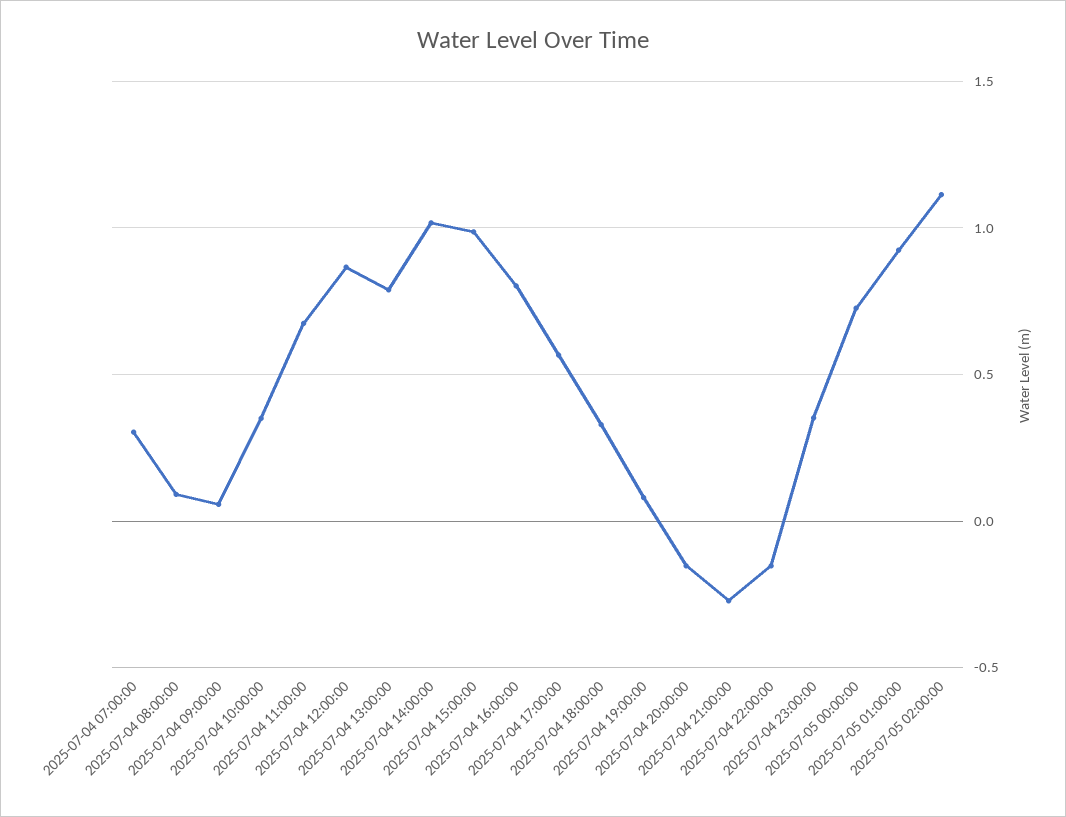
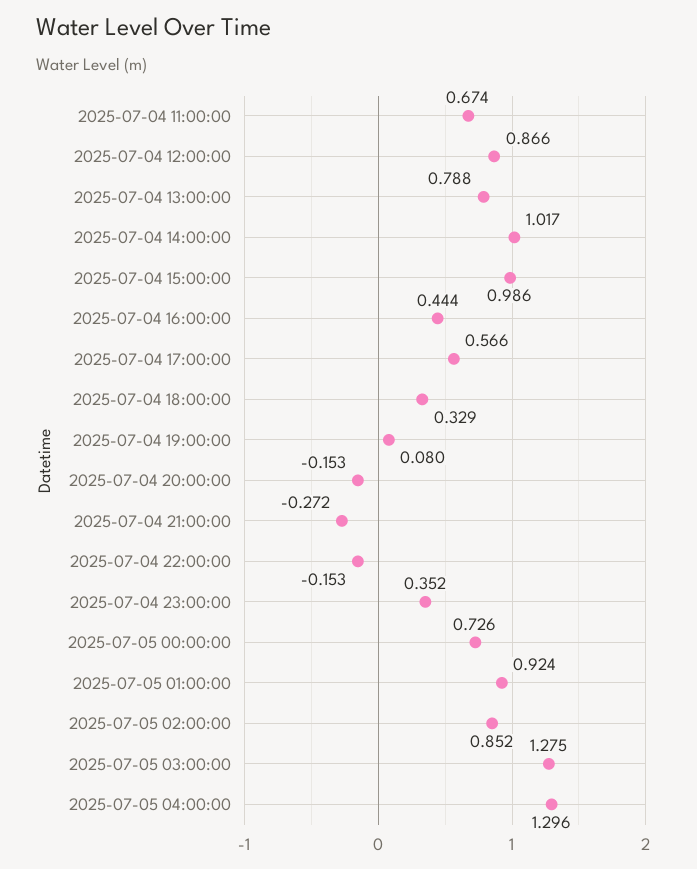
2025-07-04 07:00:00: 0.3 -> none
2025-07-04 08:00:00: 0.1 -> none
2025-07-04 09:00:00: 0.05 -> none
2025-07-04 10:00:00: 0.35 -> none
2025-07-04 16:00:00: 0.8 -> 0.444
2025-07-05 02:00:00: 1.1 -> 0.852
2025-07-05 03:00:00: none -> 1.275
2025-07-05 04:00:00: none -> 1.296

